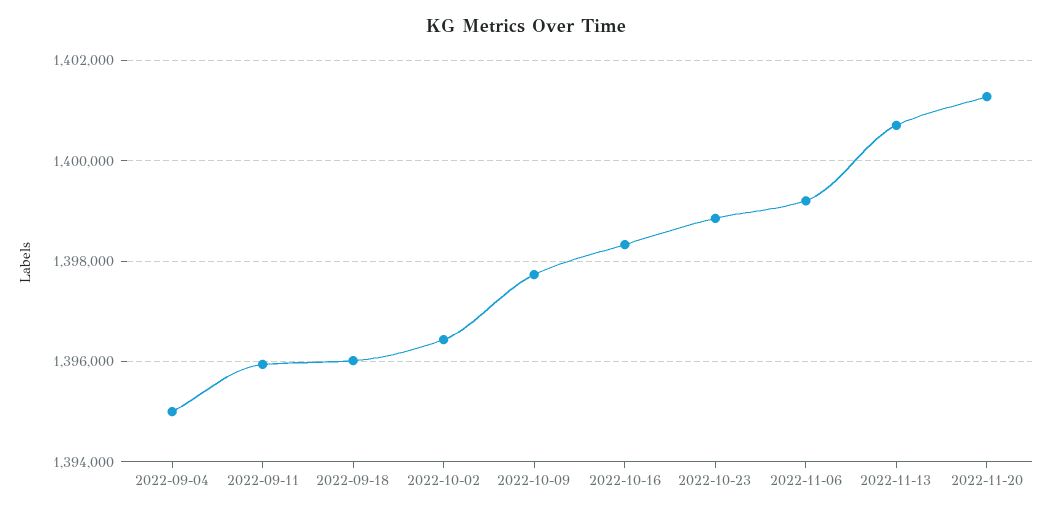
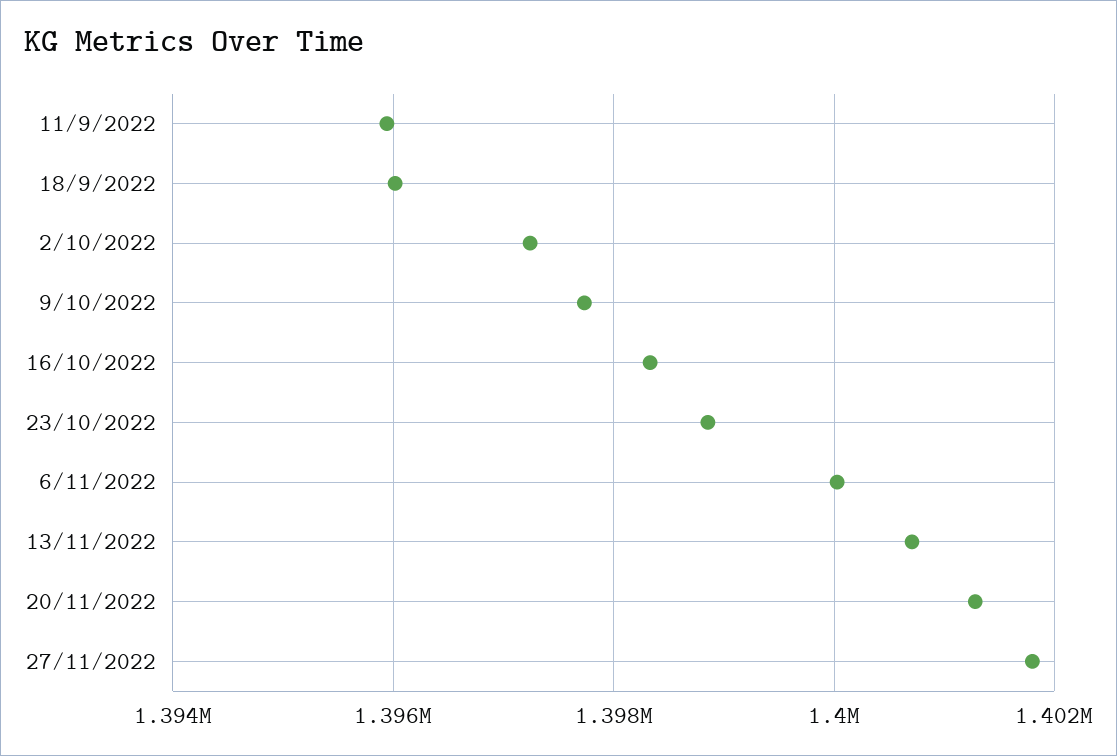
2022-09-04: 1395000 -> none
2022-10-02: 1396400 -> 1397200
2022-11-06: 1399200 -> 1400000
27/11/2022: none -> 1401800

